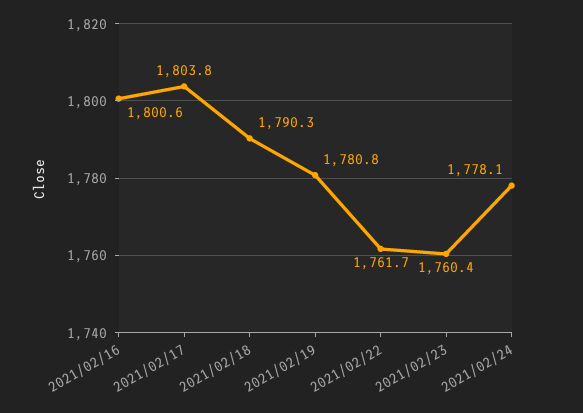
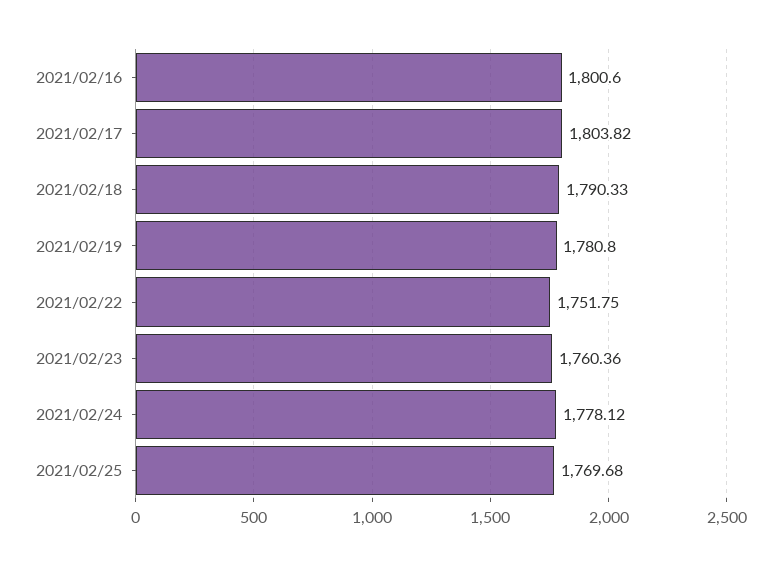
2021/02/22: 1761.7 -> 1751.75
2021/02/25: none -> 1769.68

